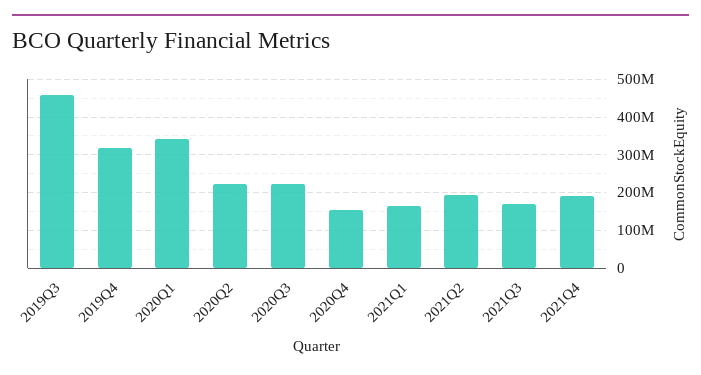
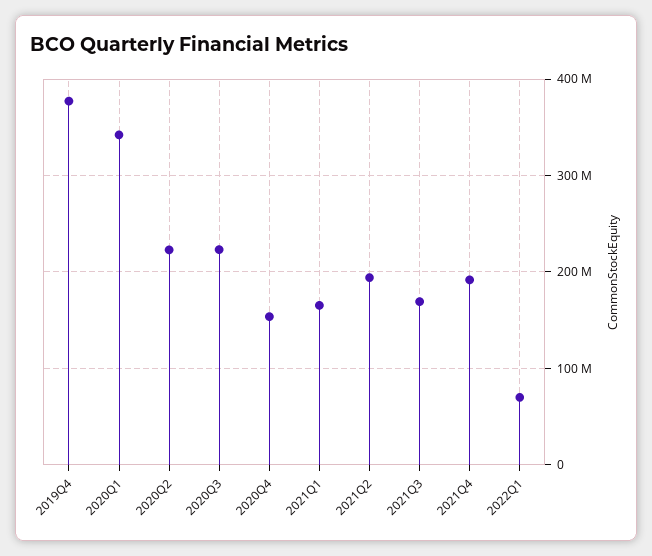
2019Q3: 460000000 -> none
2019Q4: 320000000 -> 380000000
2022Q1: none -> 70000000

